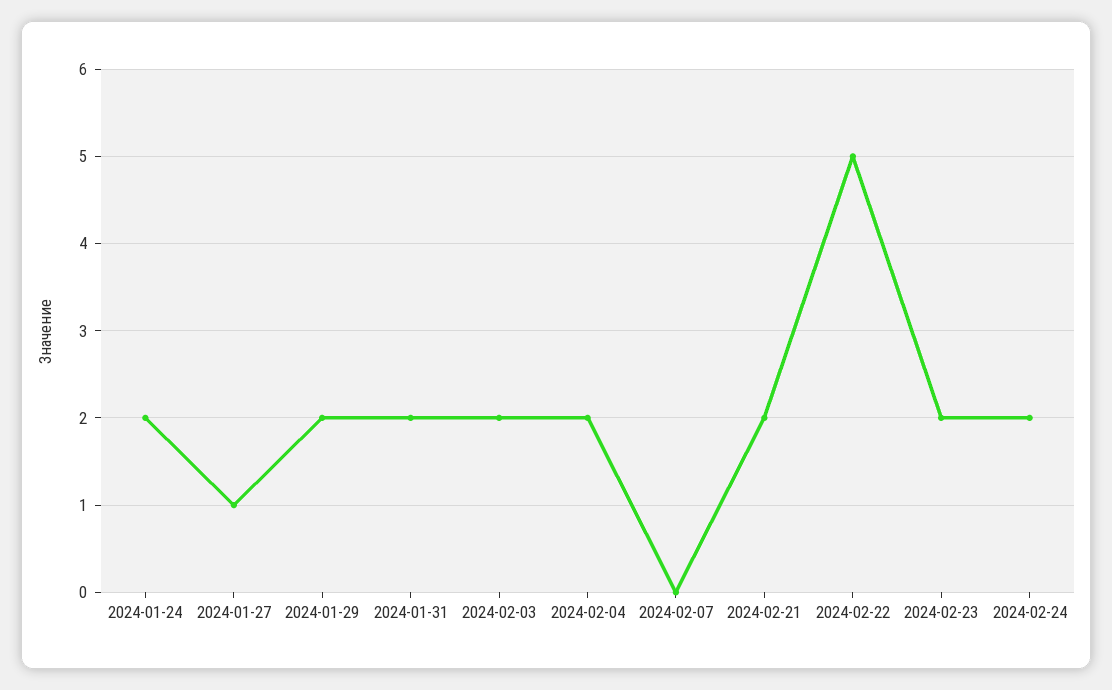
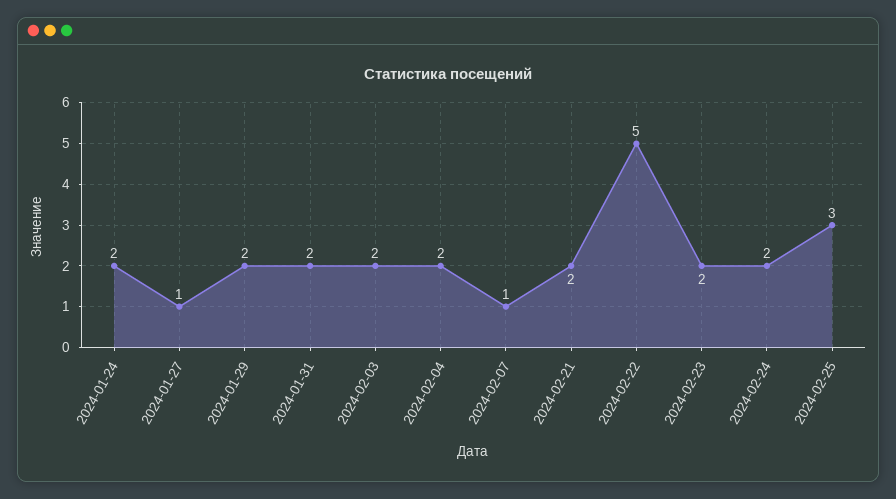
2024-02-07: 0 -> 1
2024-02-25: none -> 3

